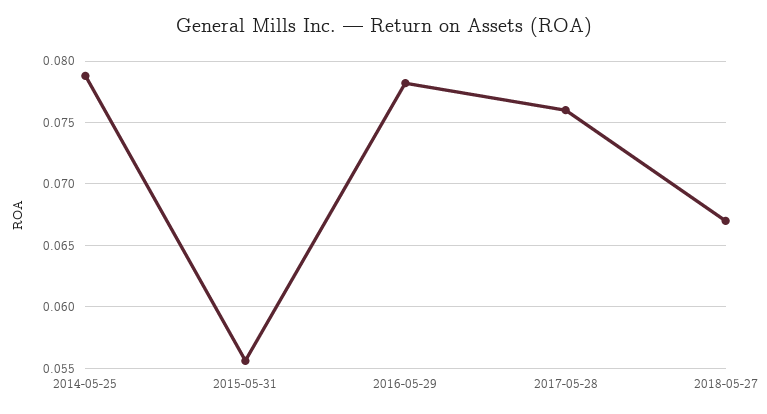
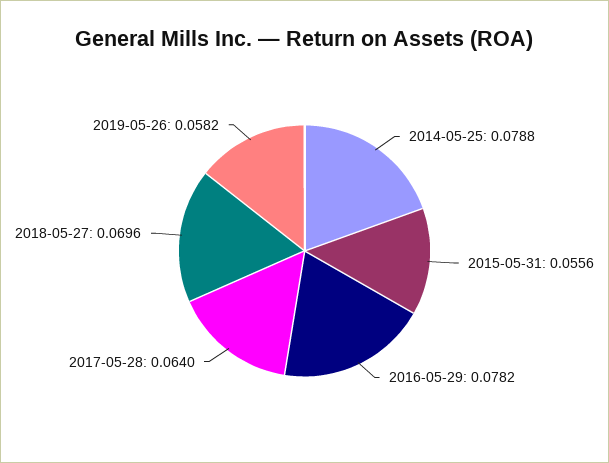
2017-05-28: 0.076 -> 0.064
2018-05-27: 0.067 -> 0.0696
2019-05-26: none -> 0.0582

